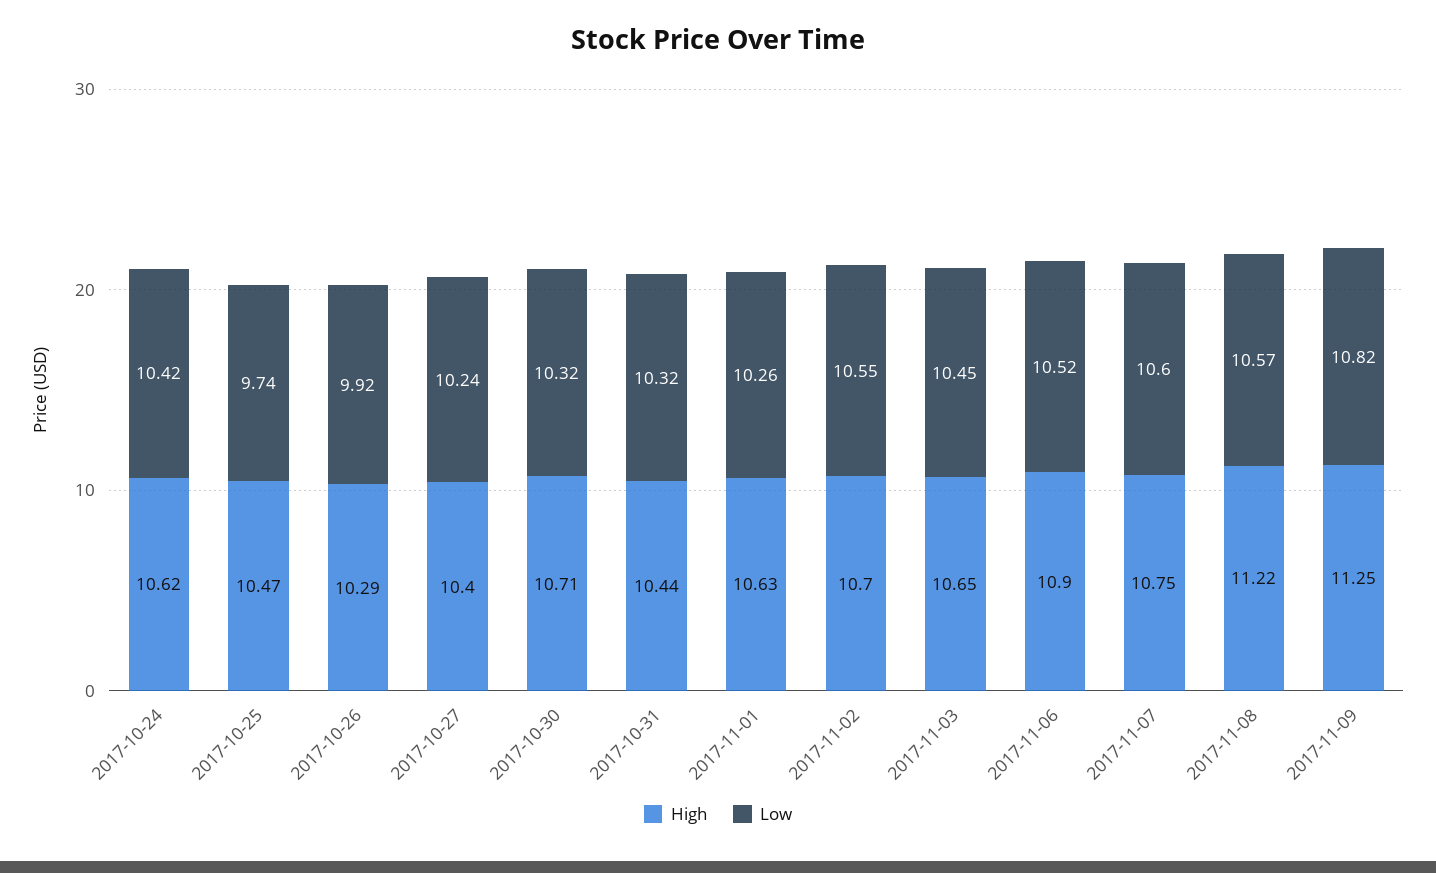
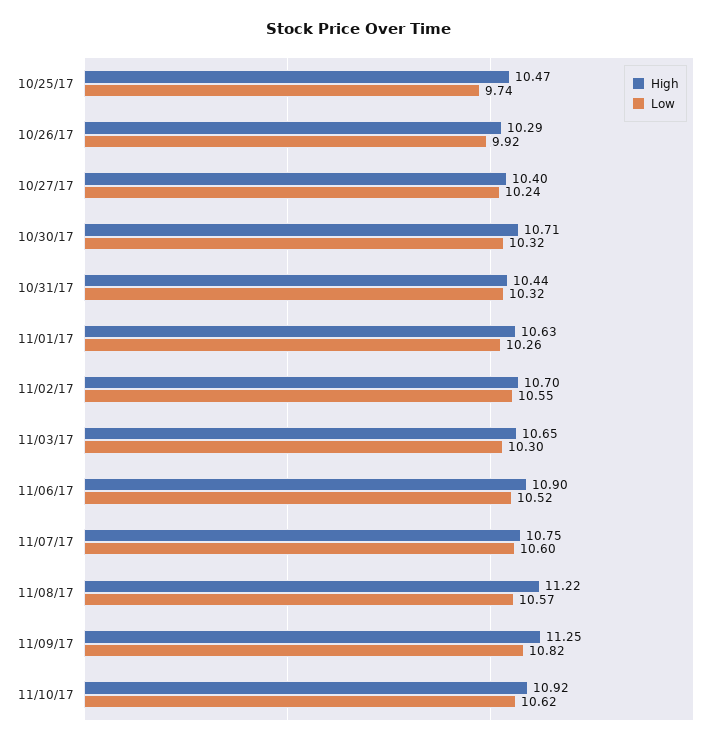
High, 2017-10-24: 10.62 -> none
Low, 2017-10-24: 10.42 -> none
Low, 2017-11-03: 10.45 -> 10.3
High, 11/10/17: none -> 10.92
Low, 11/10/17: none -> 10.62

